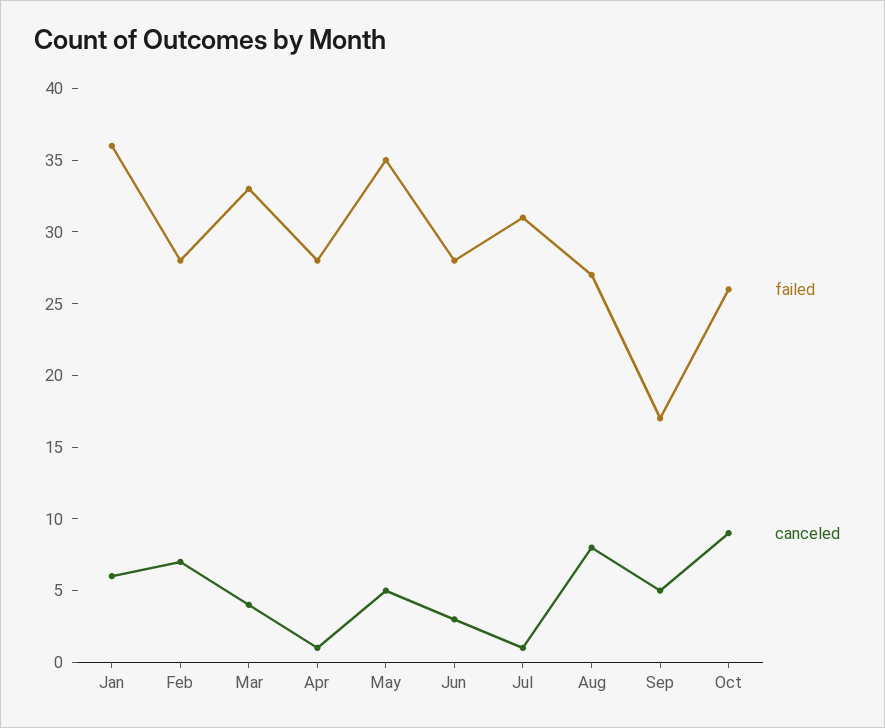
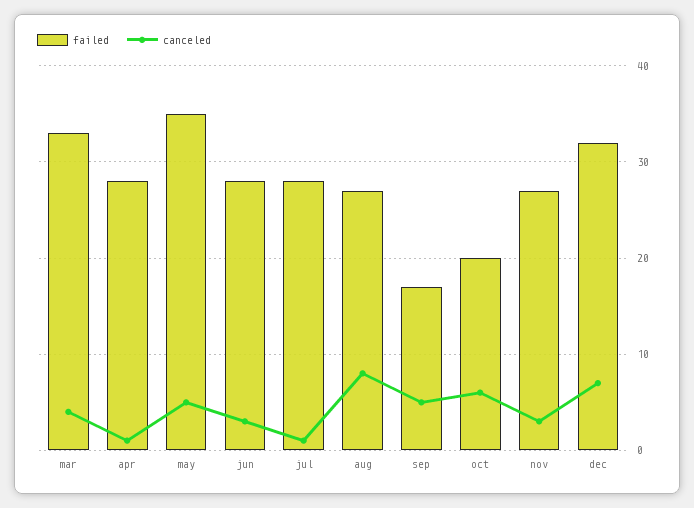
failed, Jan: 36 -> none
canceled, Jan: 6 -> none
failed, Feb: 28 -> none
canceled, Feb: 7 -> none
failed, Jul: 31 -> 28
failed, Oct: 26 -> 20
canceled, Oct: 9 -> 6
failed, nov: none -> 27
canceled, nov: none -> 3
failed, dec: none -> 32
canceled, dec: none -> 7

